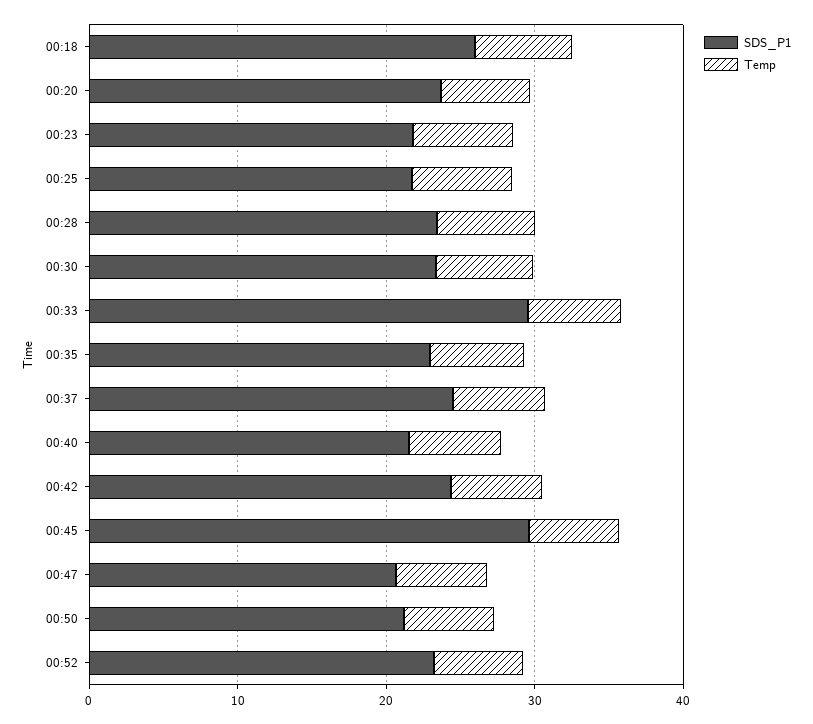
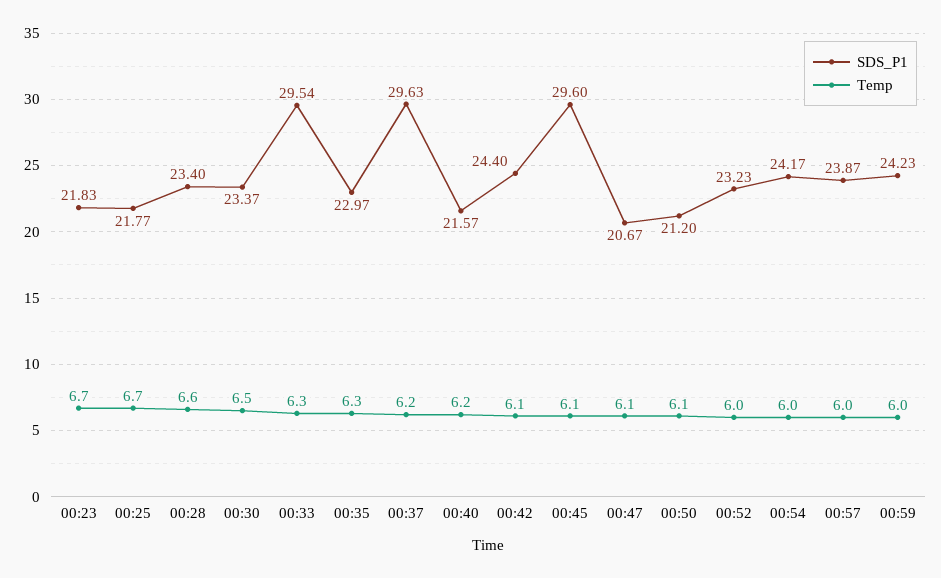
SDS_P1, 00:18: 26 -> none
Temp, 00:18: 6 -> none
SDS_P1, 00:20: 24 -> none
Temp, 00:20: 6 -> none
SDS_P1, 00:37: 24 -> 29.63
SDS_P1, 00:54: none -> 24.17
Temp, 00:54: none -> 6
SDS_P1, 00:57: none -> 23.87
Temp, 00:57: none -> 6
SDS_P1, 00:59: none -> 24.23
Temp, 00:59: none -> 6

